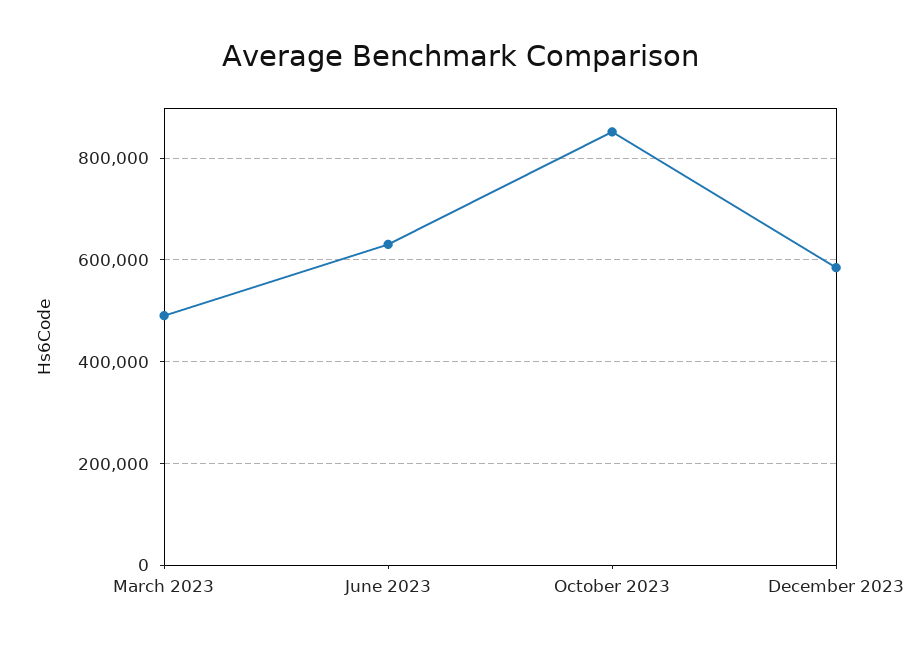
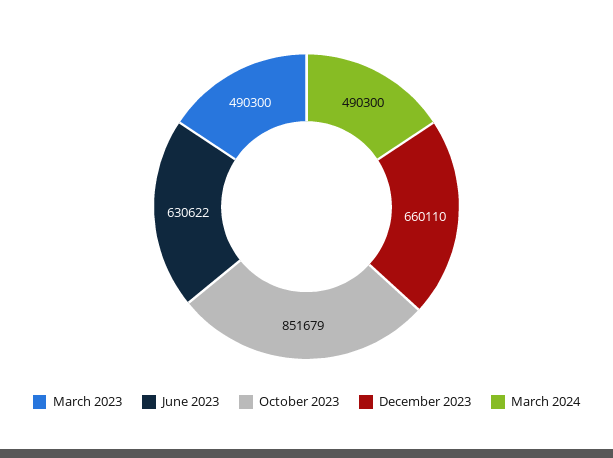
December 2023: 580000 -> 660110
March 2024: none -> 490300

